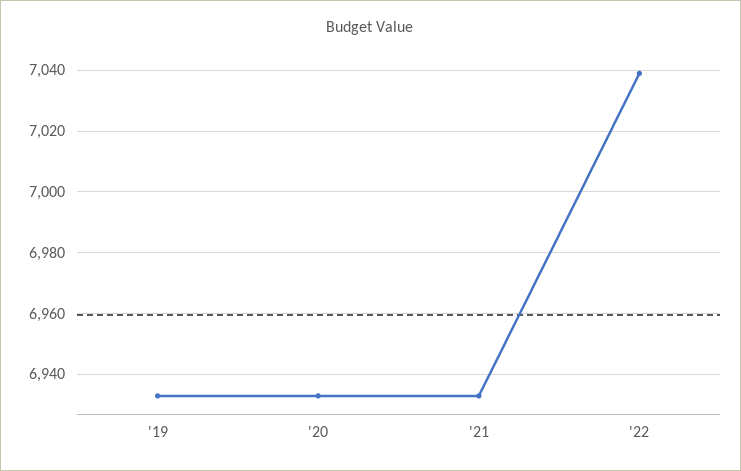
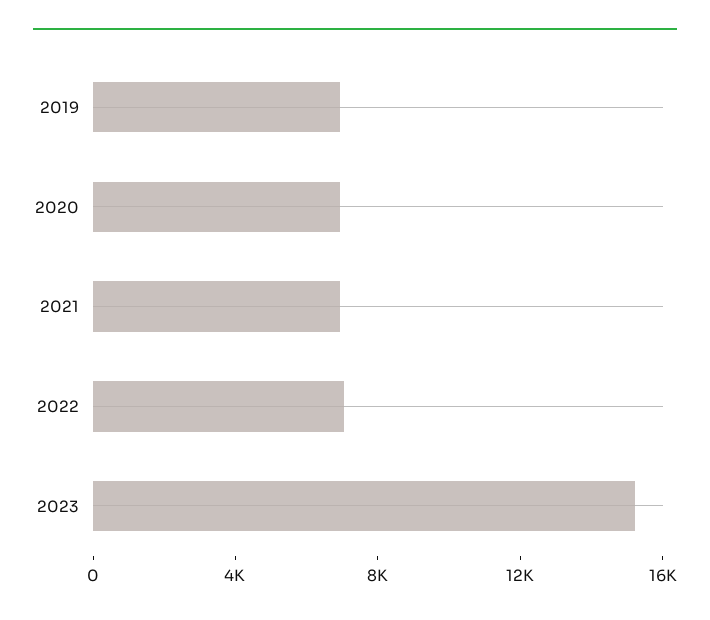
2023: none -> 15000

